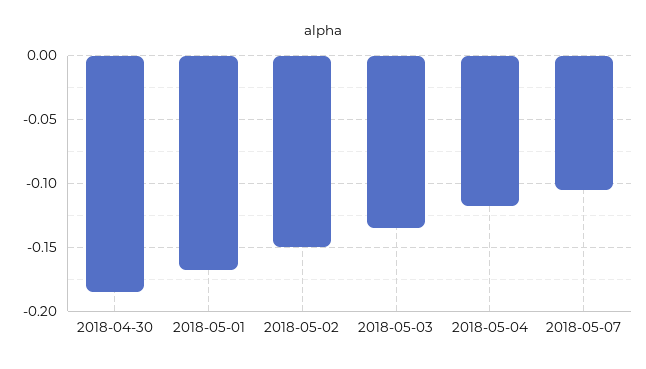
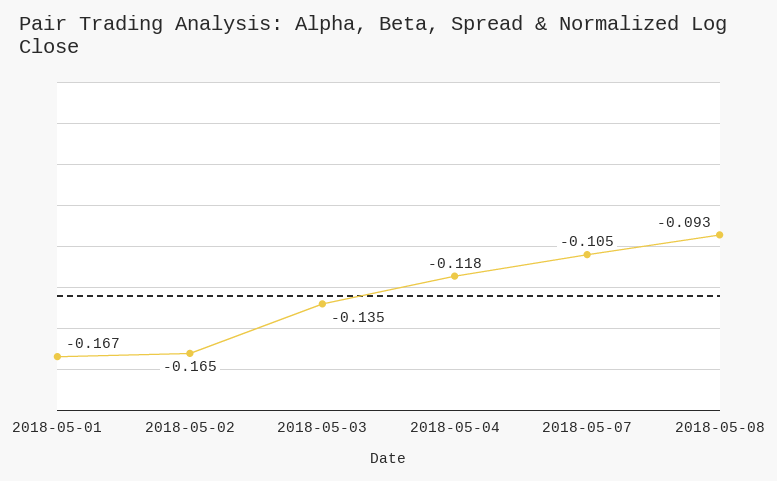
2018-04-30: -0.185 -> none
2018-05-02: -0.15 -> -0.165
2018-05-08: none -> -0.093

